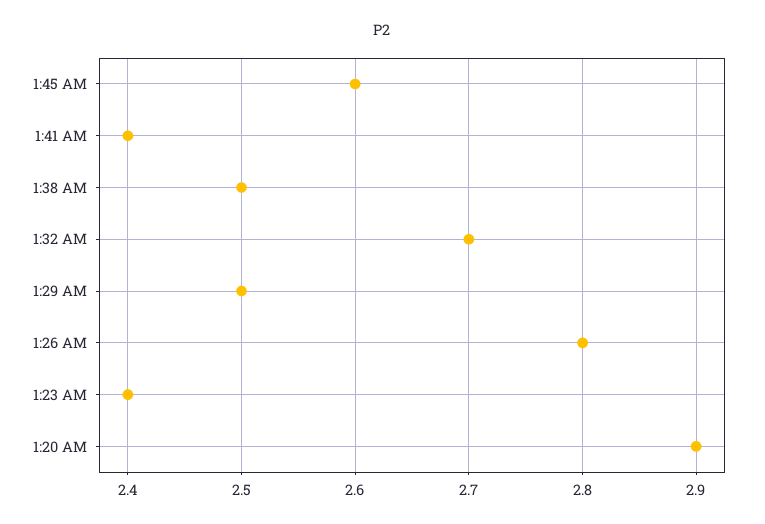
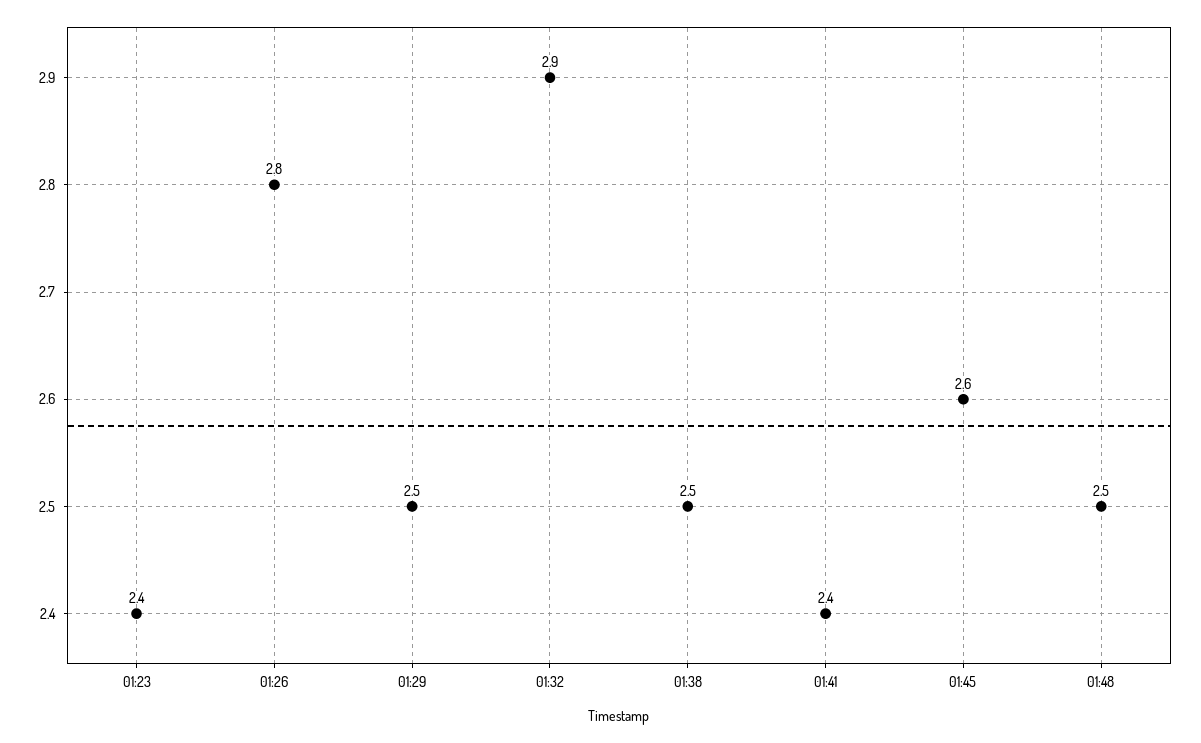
1:32 AM: 2.7 -> 2.9
1:20 AM: 2.9 -> none
01:48: none -> 2.5

